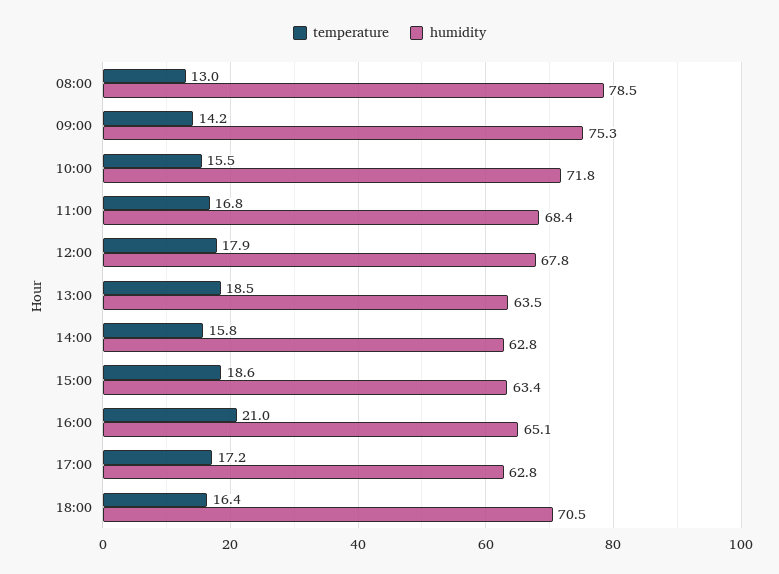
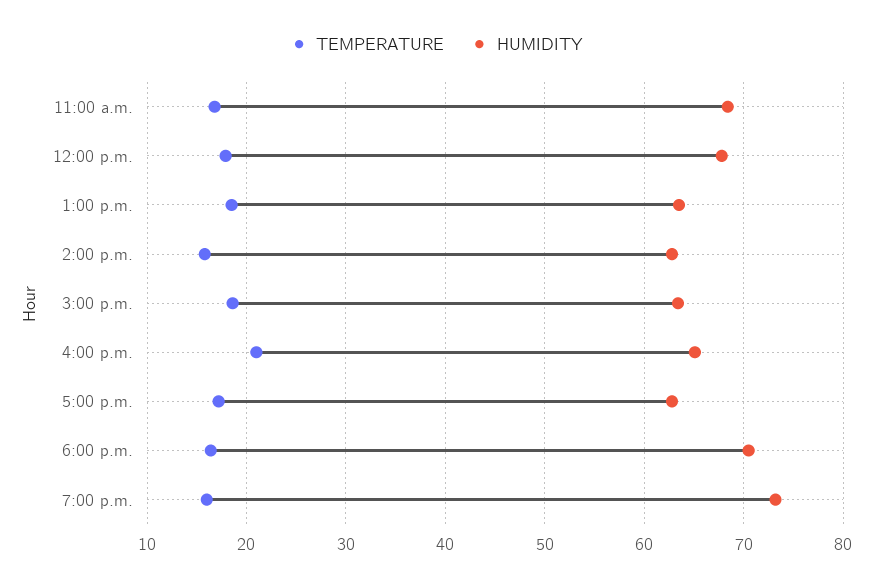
temperature, 08:00: 13 -> none
humidity, 08:00: 78.5 -> none
temperature, 09:00: 14.2 -> none
humidity, 09:00: 75.3 -> none
temperature, 10:00: 15.5 -> none
humidity, 10:00: 71.8 -> none
temperature, 7:00 p.m.: none -> 16
humidity, 7:00 p.m.: none -> 73

